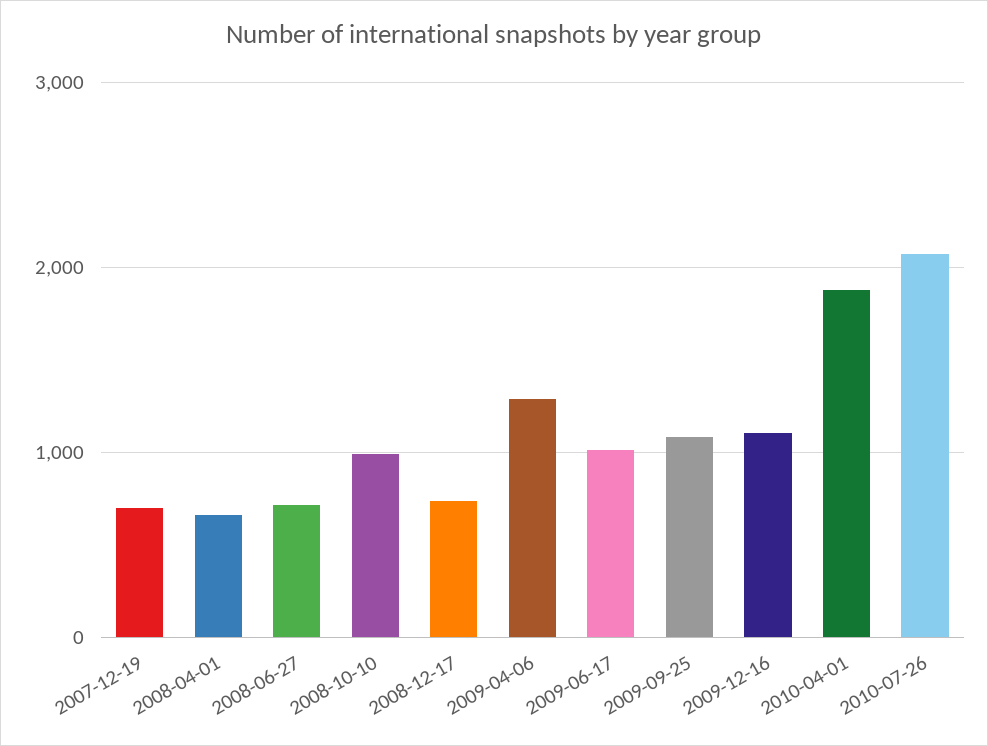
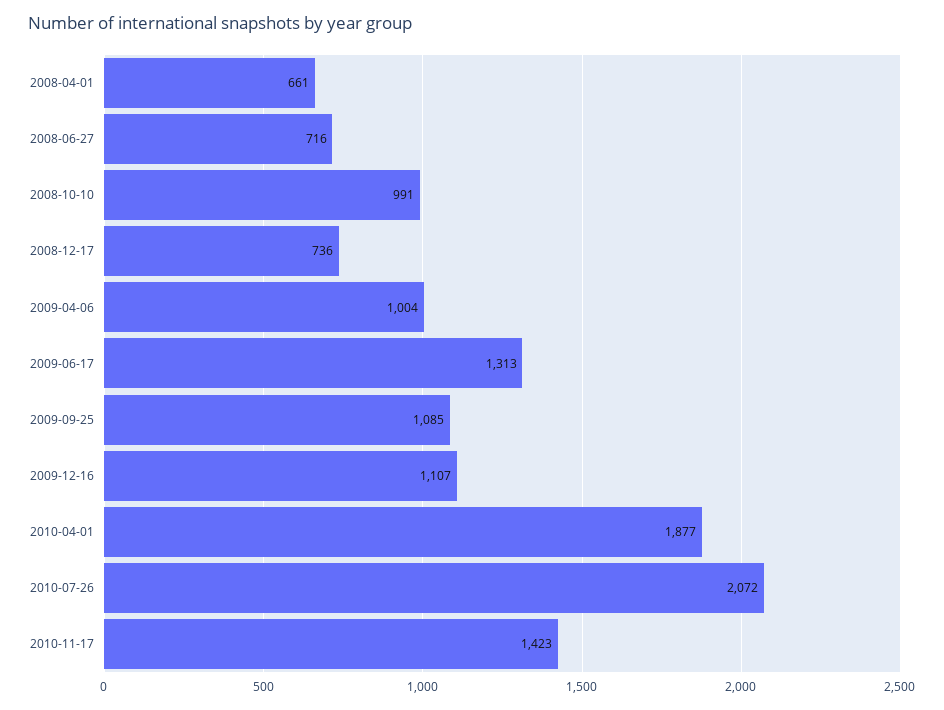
2007-12-19: 700 -> none
2009-04-06: 1300 -> 1004
2009-06-17: 1000 -> 1313
2010-11-17: none -> 1423

